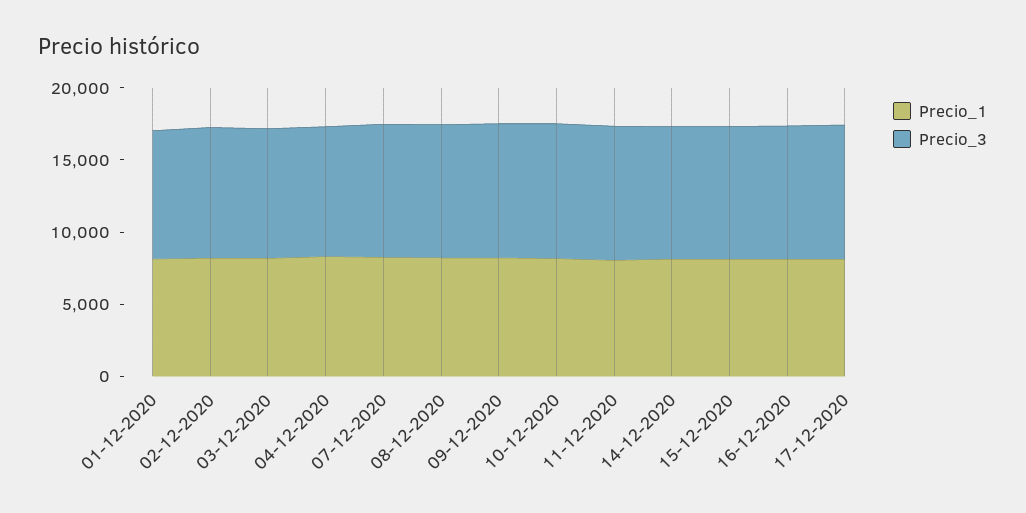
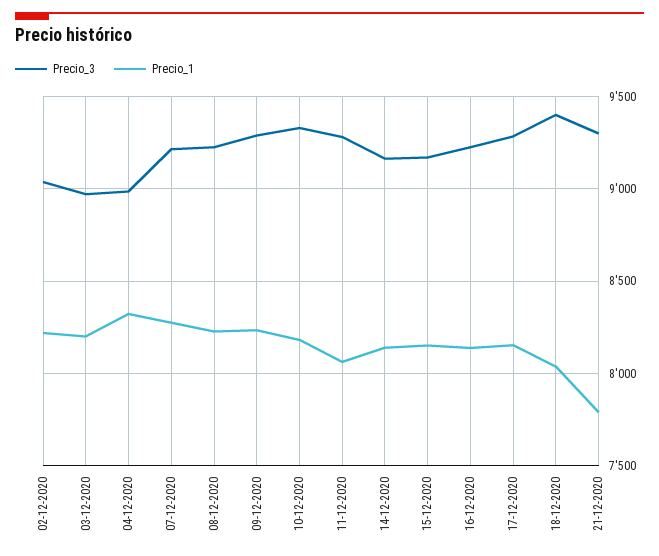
Precio_1, 01-12-2020: 8000 -> none
Precio_3, 01-12-2020: 9000 -> none
Precio_3, 18-12-2020: none -> 9400
Precio_1, 18-12-2020: none -> 8050
Precio_3, 21-12-2020: none -> 9300
Precio_1, 21-12-2020: none -> 7800

